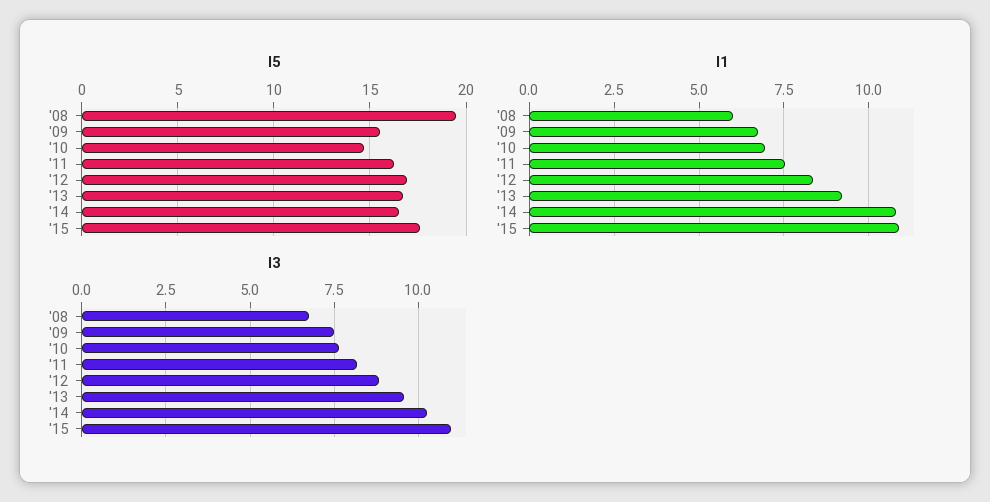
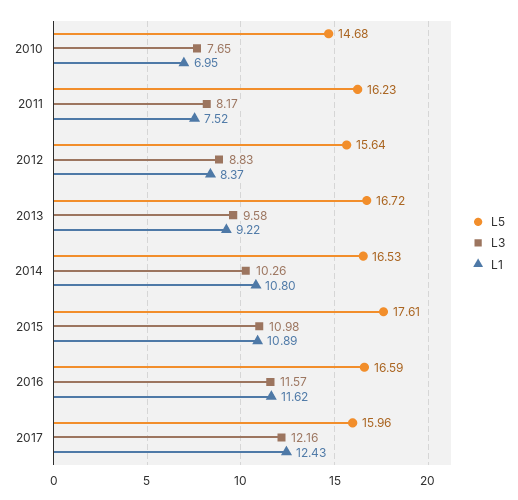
l5, '08: 19.5 -> none
l5, '09: 15.5 -> none
l5, '12: 17 -> 15.64
l1, '08: 6 -> none
l1, '09: 6.75 -> none
l3, '08: 6.75 -> none
l3, '09: 7.5 -> none
l5, 2016: none -> 16.59
l3, 2016: none -> 11.57
l1, 2016: none -> 11.62
l5, 2017: none -> 15.96
l3, 2017: none -> 12.16
l1, 2017: none -> 12.43

